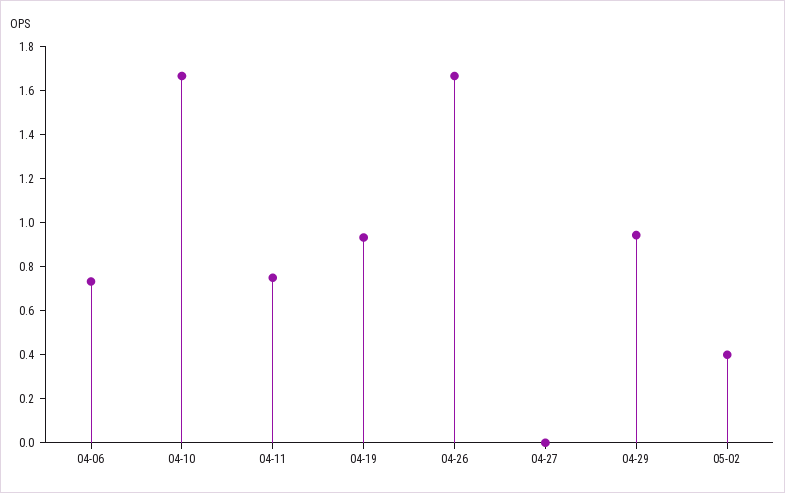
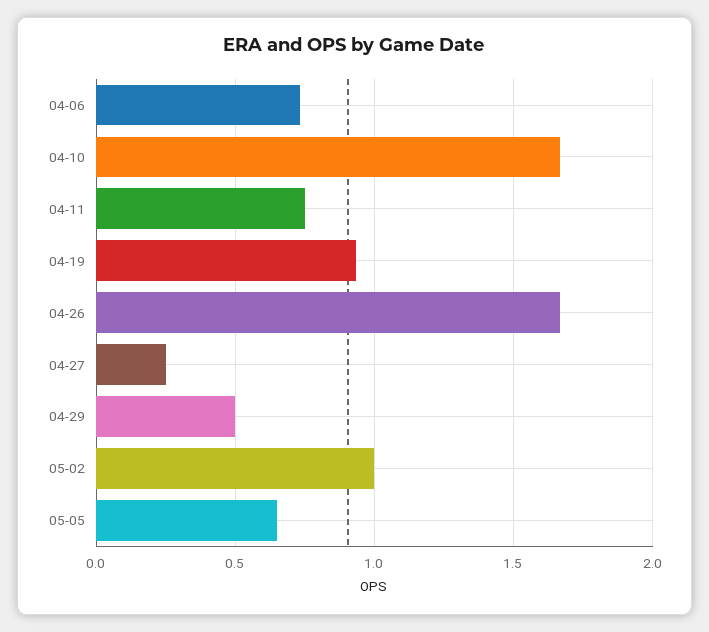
04-27: 0 -> 0.25
04-29: 0.95 -> 0.5
05-02: 0.4 -> 1
05-05: none -> 0.65

